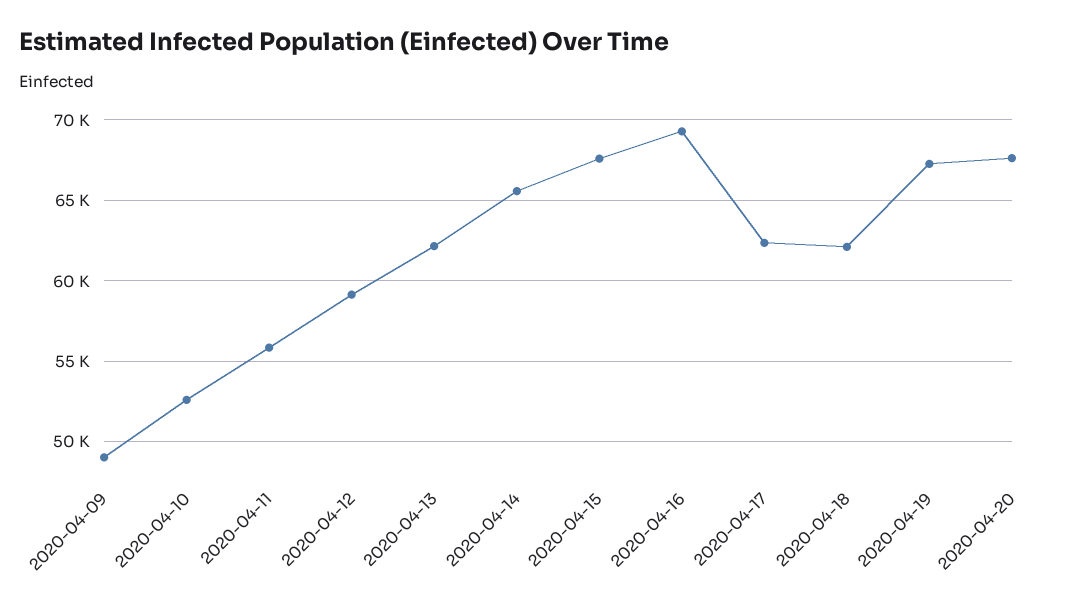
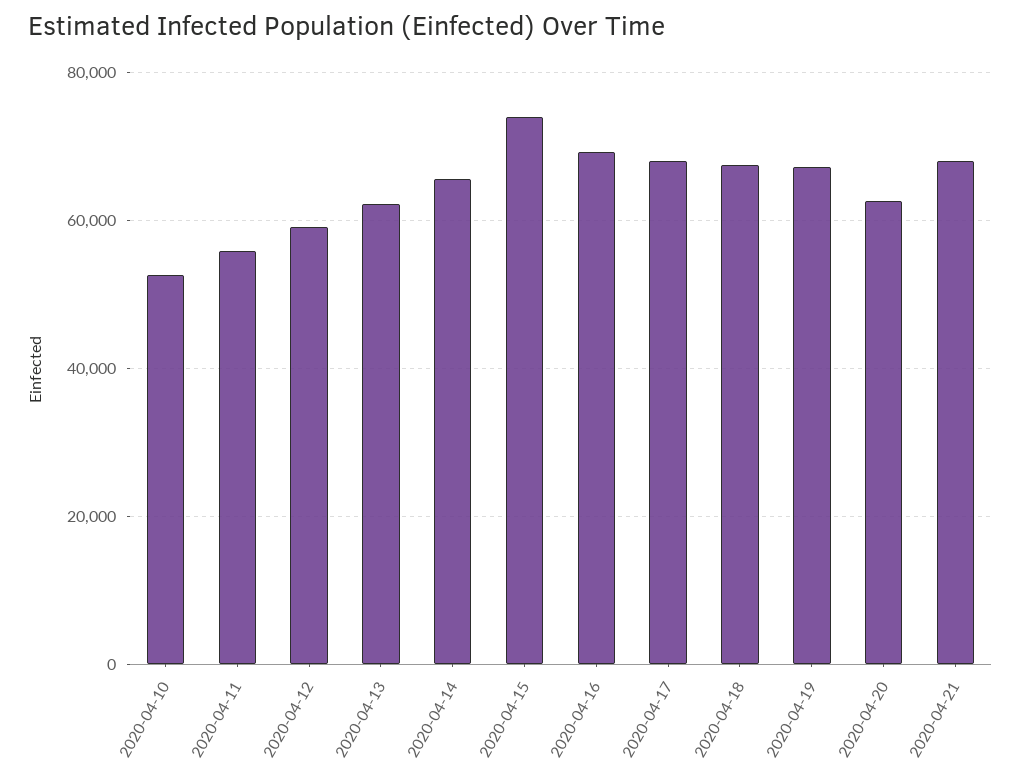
2020-04-09: 49000 -> none
2020-04-15: 67500 -> 74000
2020-04-17: 62500 -> 68000
2020-04-18: 62000 -> 68000
2020-04-20: 67500 -> 62000
2020-04-21: none -> 68000

